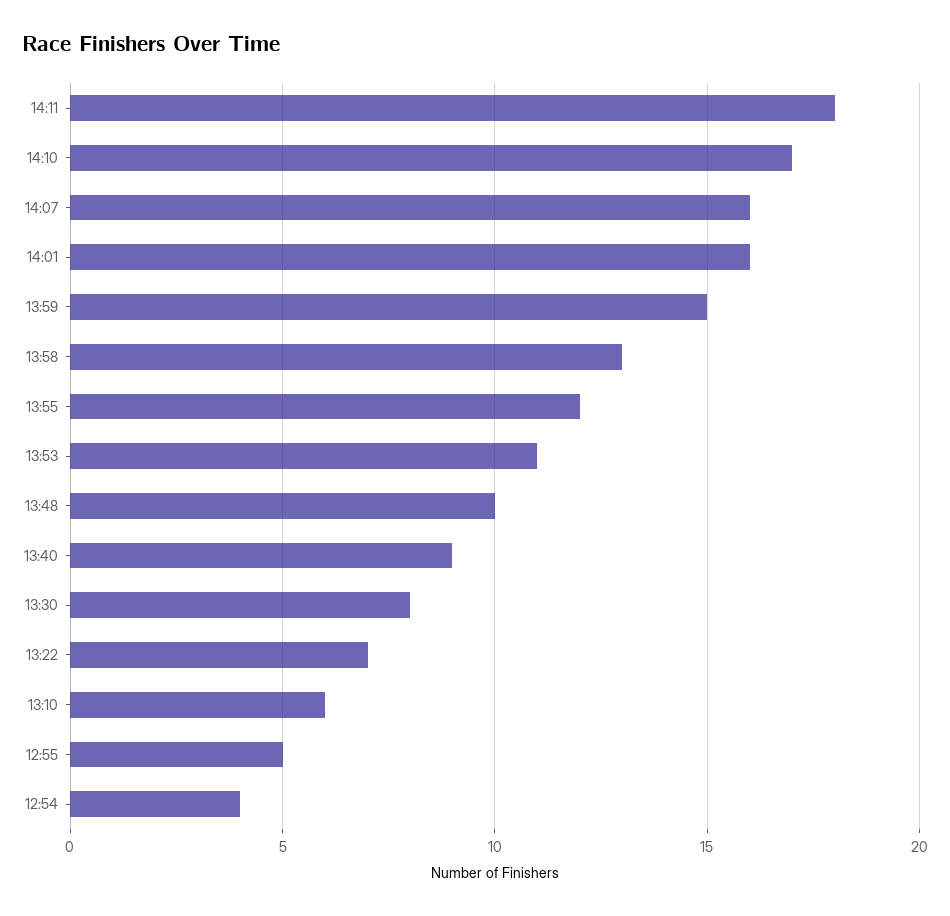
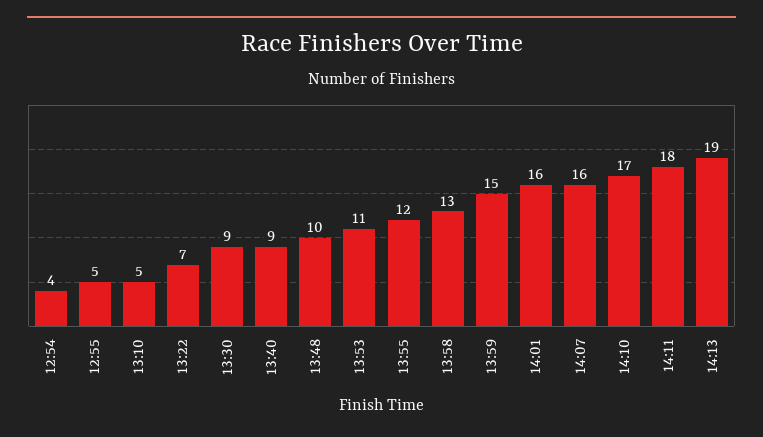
13:30: 8 -> 9
13:10: 6 -> 5
14:13: none -> 19

